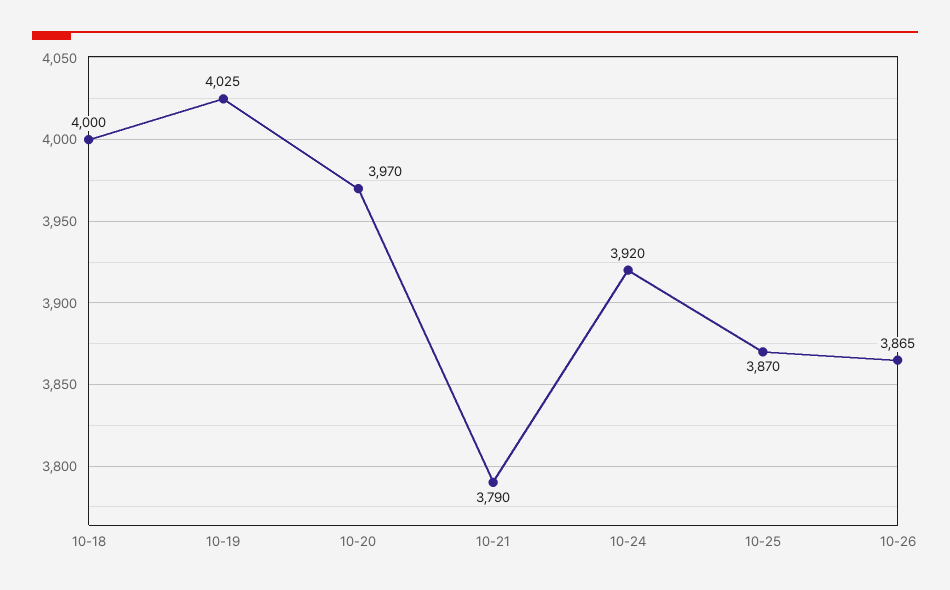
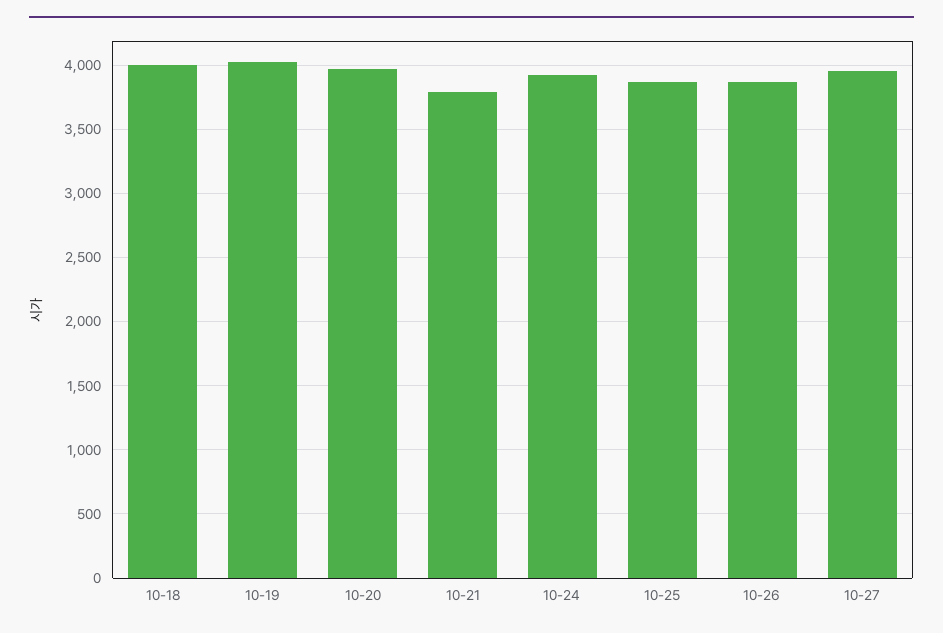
10-27: none -> 3950

